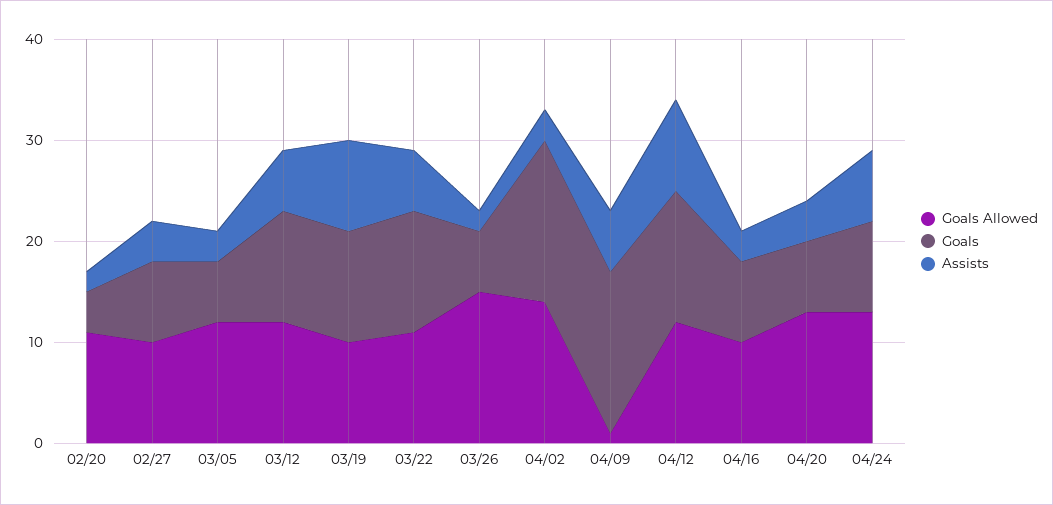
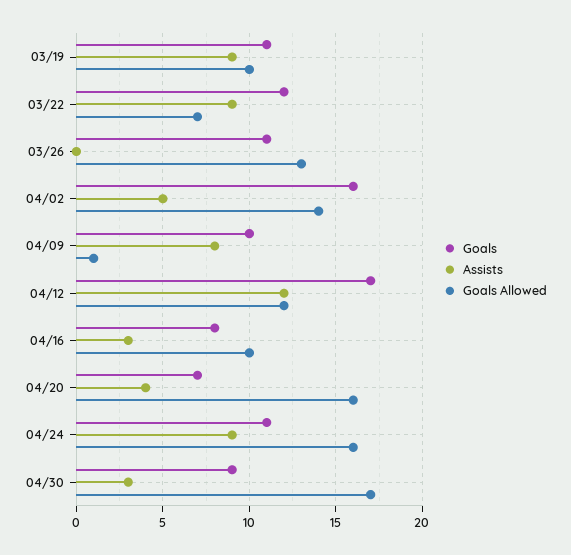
Goals Allowed, 02/20: 11 -> none
Goals, 02/20: 4 -> none
Assists, 02/20: 2 -> none
Goals Allowed, 02/27: 10 -> none
Goals, 02/27: 8 -> none
Assists, 02/27: 4 -> none
Goals Allowed, 03/05: 12 -> none
Goals, 03/05: 6 -> none
Assists, 03/05: 3 -> none
Goals Allowed, 03/12: 12 -> none
Goals, 03/12: 11 -> none
Assists, 03/12: 6 -> none
Goals Allowed, 03/22: 11 -> 7
Assists, 03/22: 6 -> 9
Goals Allowed, 03/26: 15 -> 13
Goals, 03/26: 6 -> 11
Assists, 03/26: 2 -> 0
Assists, 04/02: 3 -> 5
Goals, 04/09: 16 -> 10
Assists, 04/09: 6 -> 8
Goals, 04/12: 13 -> 17
Assists, 04/12: 9 -> 12
Goals Allowed, 04/20: 13 -> 16
Goals Allowed, 04/24: 13 -> 16
Goals, 04/24: 9 -> 11
Assists, 04/24: 7 -> 9
Goals, 04/30: none -> 9
Assists, 04/30: none -> 3
Goals Allowed, 04/30: none -> 17

